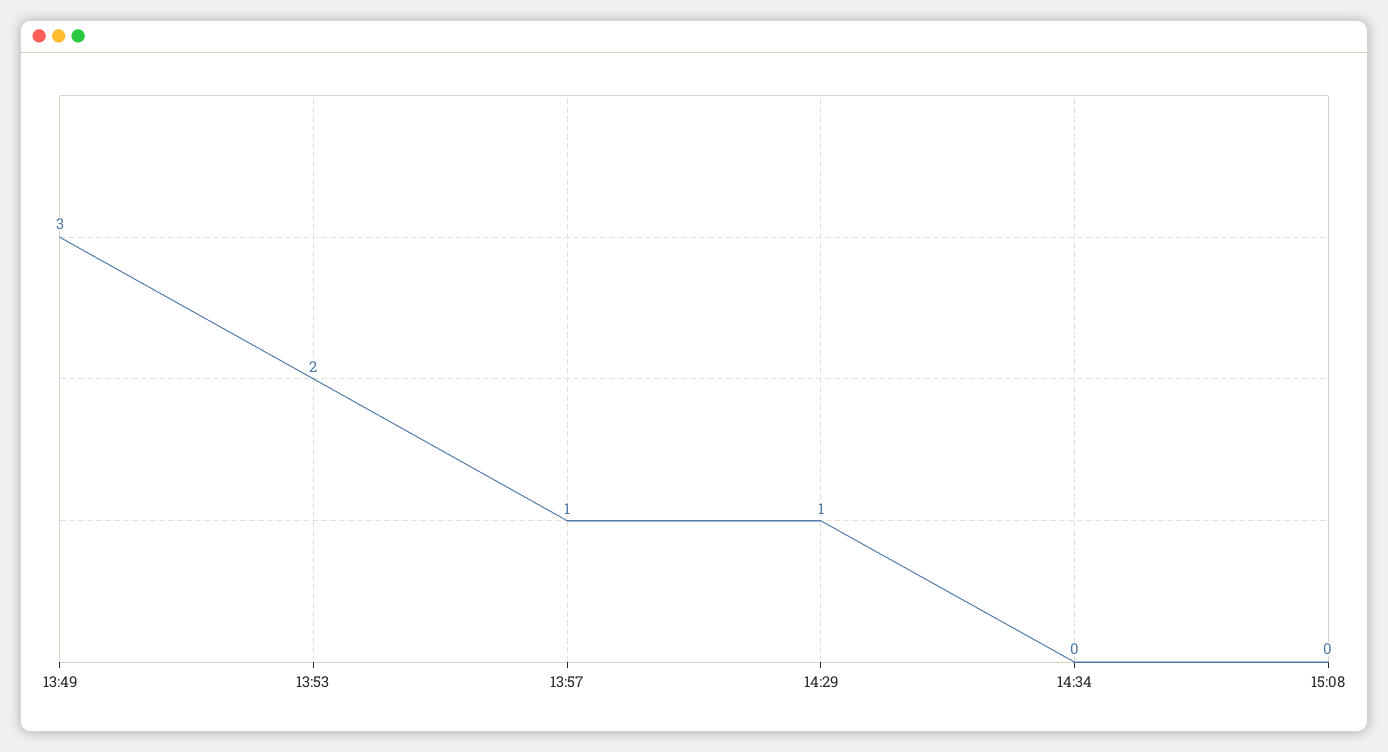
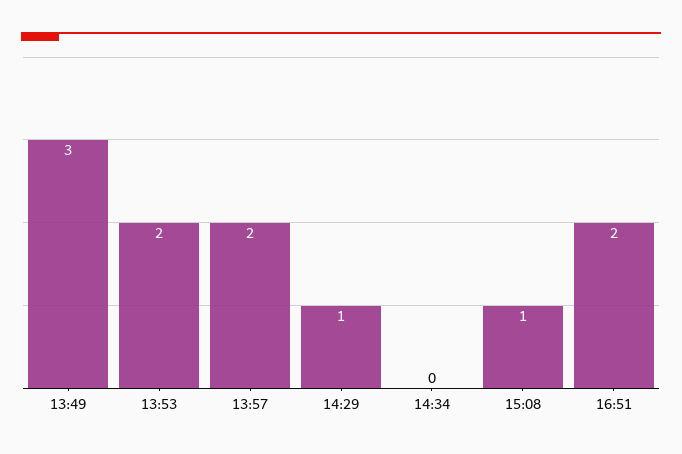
13:57: 1 -> 2
15:08: 0 -> 1
16:51: none -> 2

